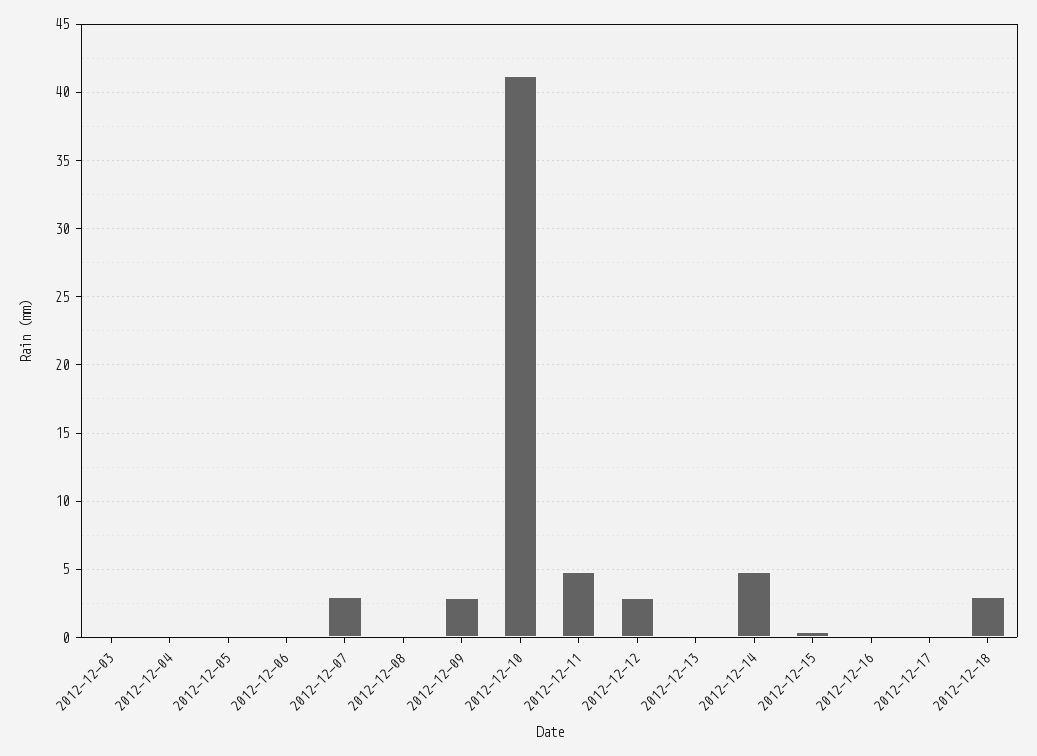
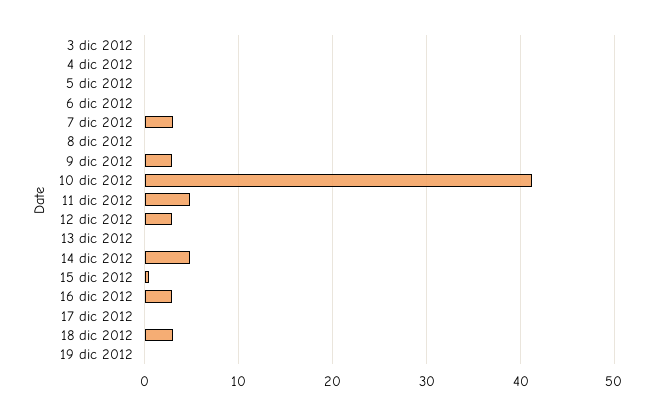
2012-12-16: 0 -> 3
19 dic 2012: none -> 0

